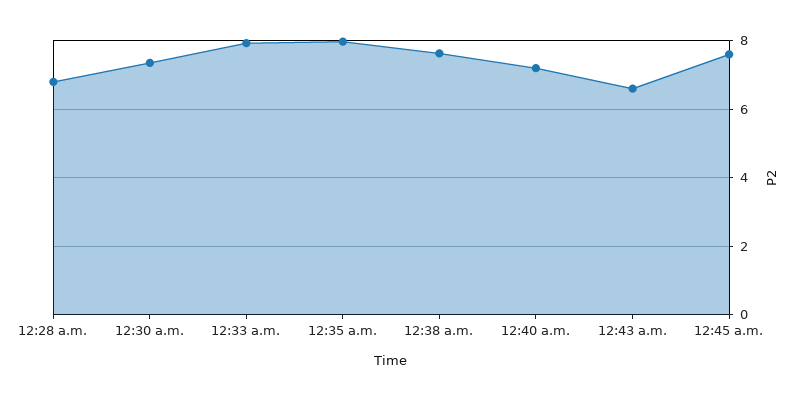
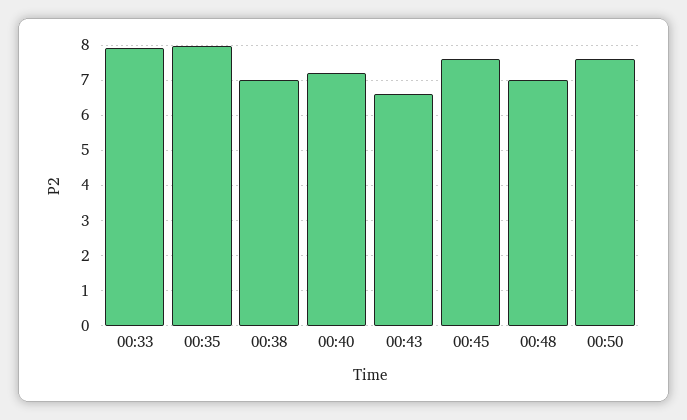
12:28 a.m.: 6.8 -> none
12:30 a.m.: 7.4 -> none
12:38 a.m.: 7.6 -> 7
00:48: none -> 7
00:50: none -> 7.6

